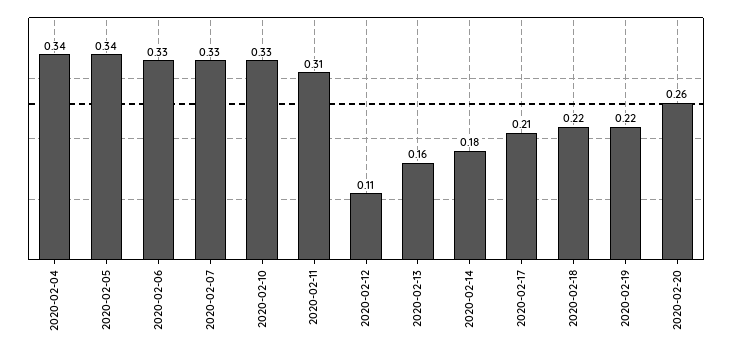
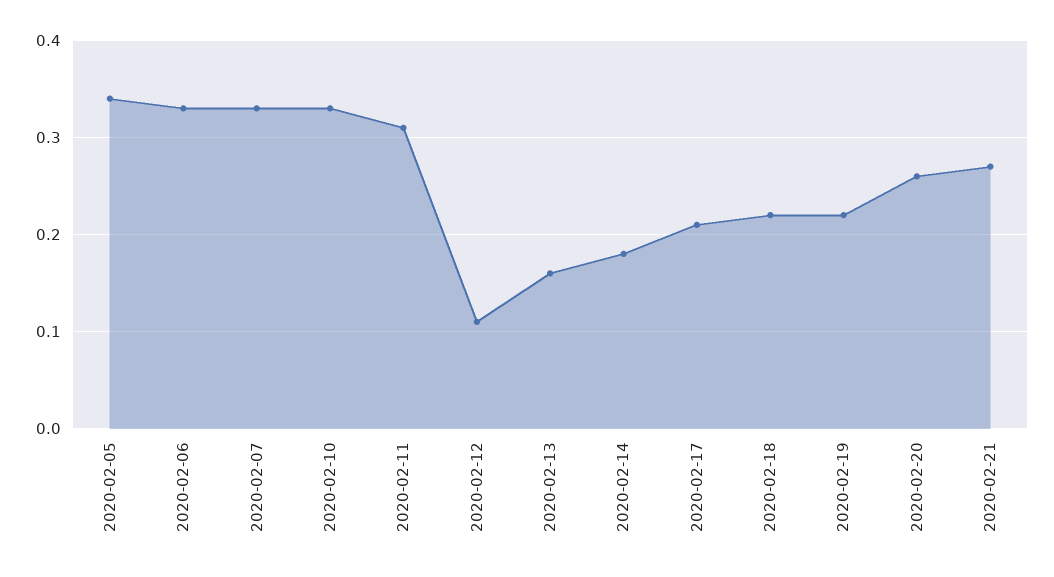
2020-02-04: 0.34 -> none
2020-02-21: none -> 0.27

